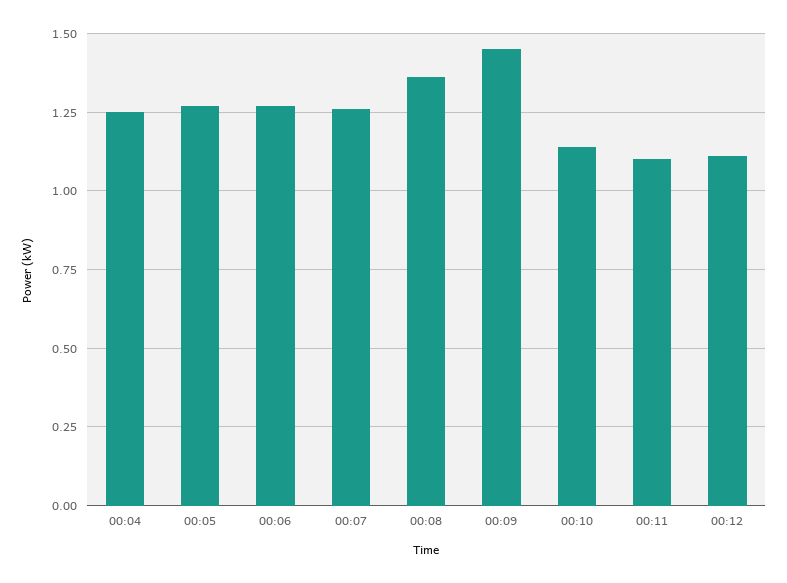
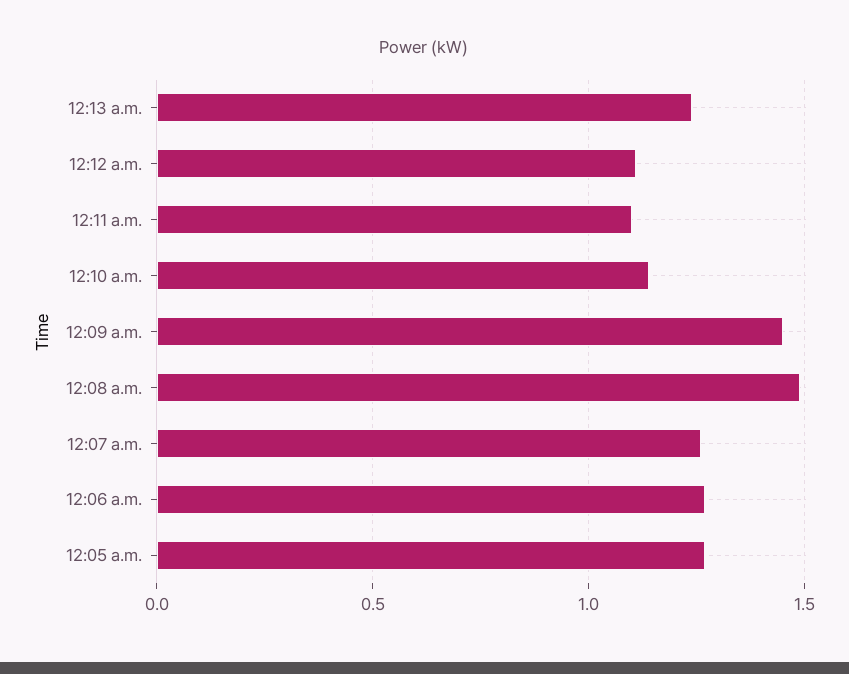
00:04: 1.25 -> none
00:08: 1.35 -> 1.5
12:13 a.m.: none -> 1.25

